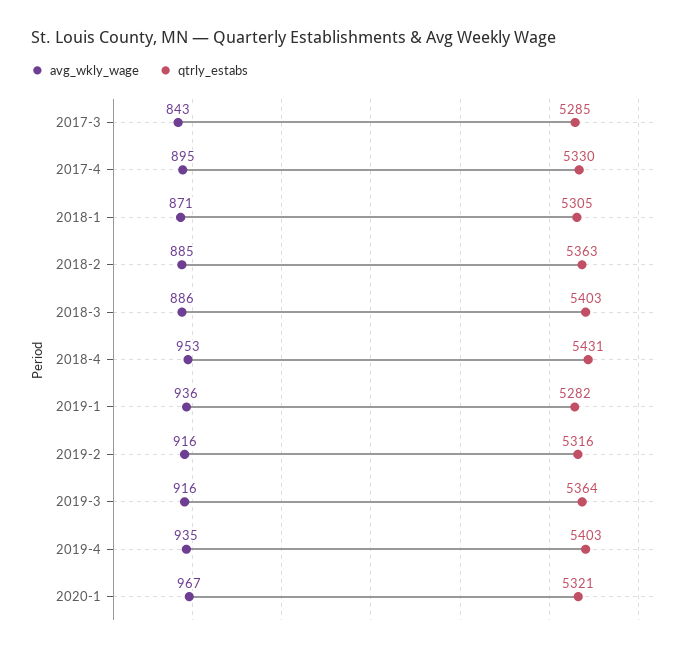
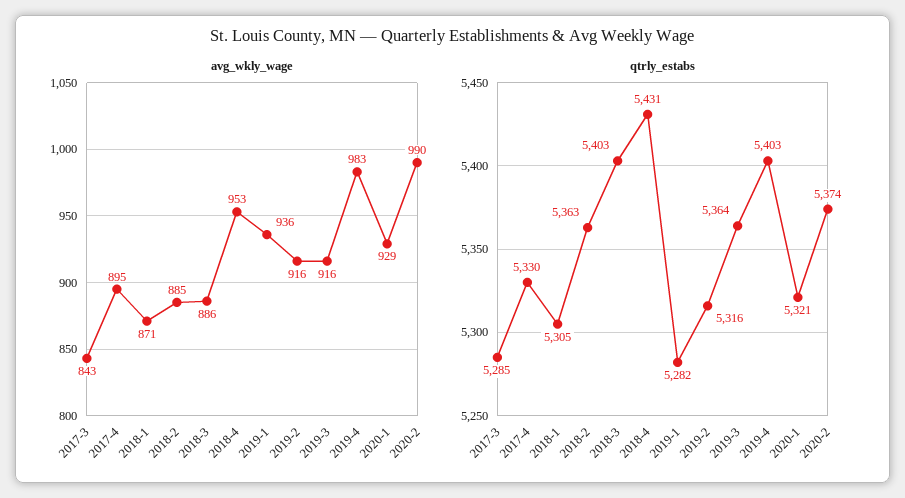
avg_wkly_wage, 2019-4: 935 -> 983
avg_wkly_wage, 2020-1: 967 -> 929
avg_wkly_wage, 2020-2: none -> 990
qtrly_estabs, 2020-2: none -> 5374

